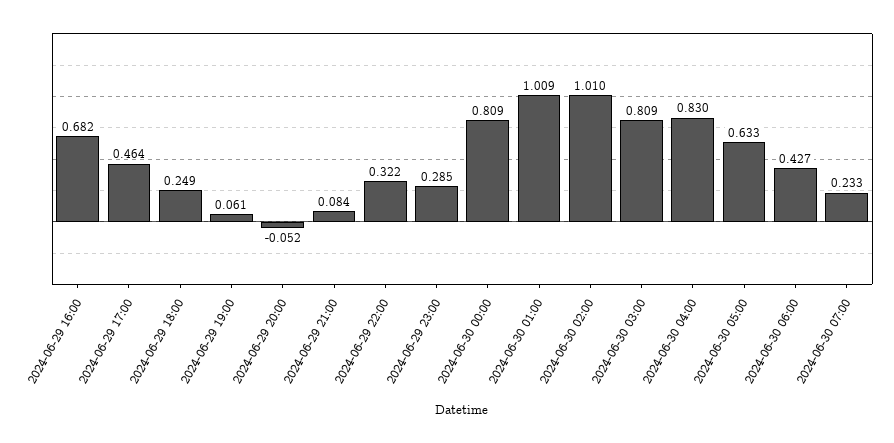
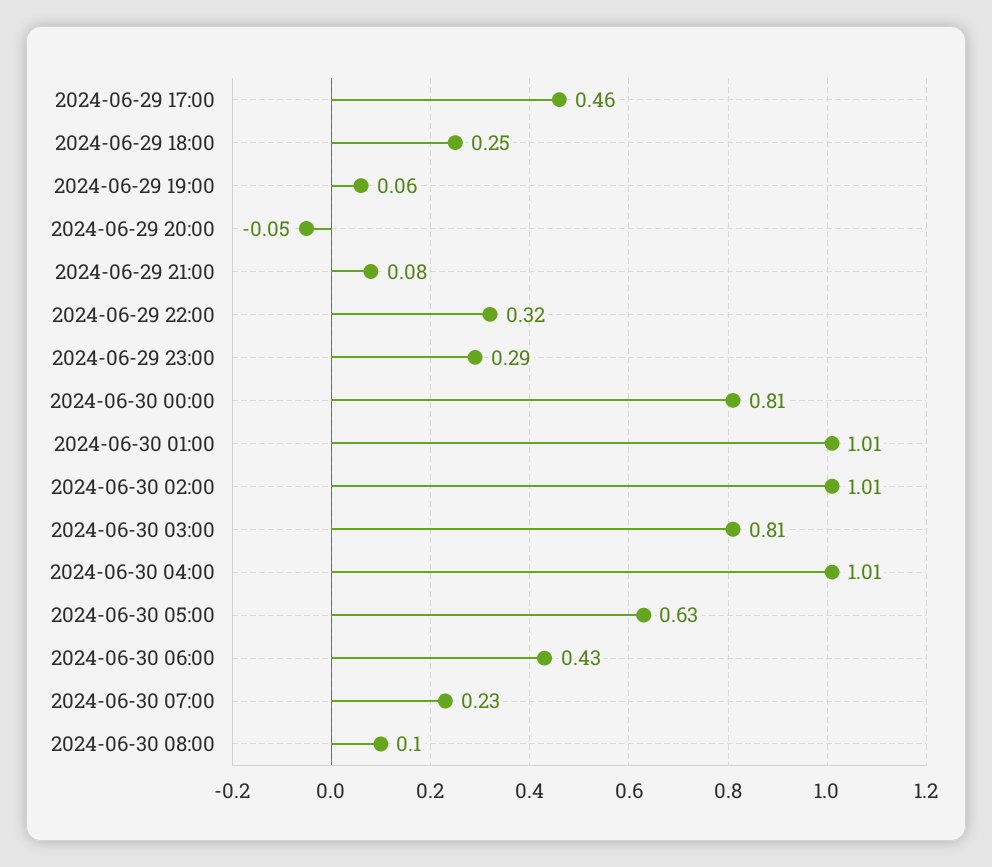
2024-06-29 16:00: 0.682 -> none
2024-06-30 04:00: 0.83 -> 1.01
2024-06-30 08:00: none -> 0.1

